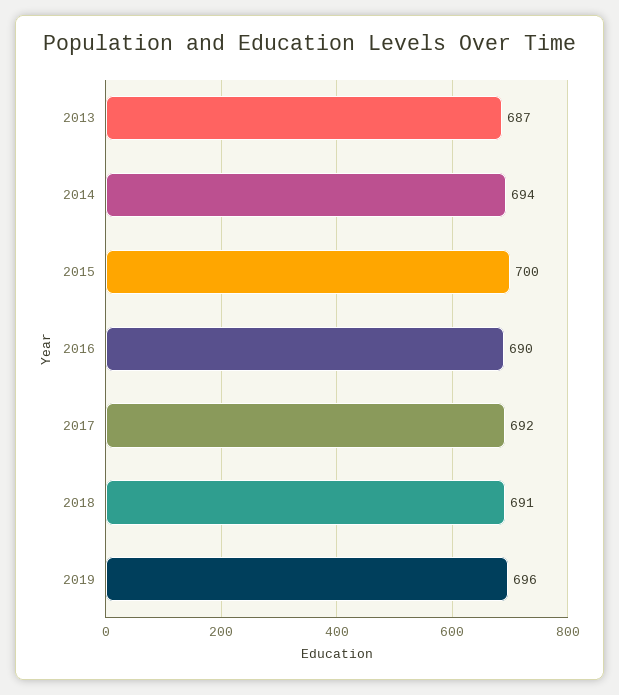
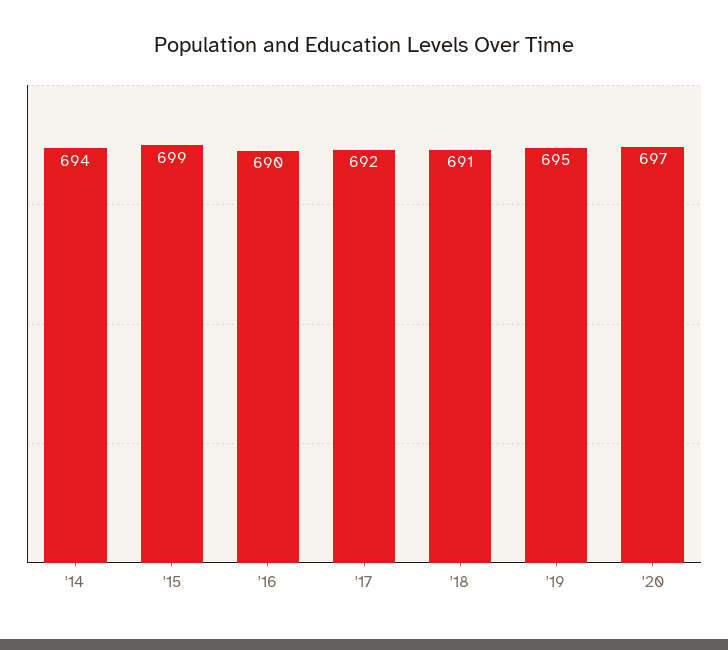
2013: 687 -> none
2015: 700 -> 699
2019: 696 -> 695
'20: none -> 697

